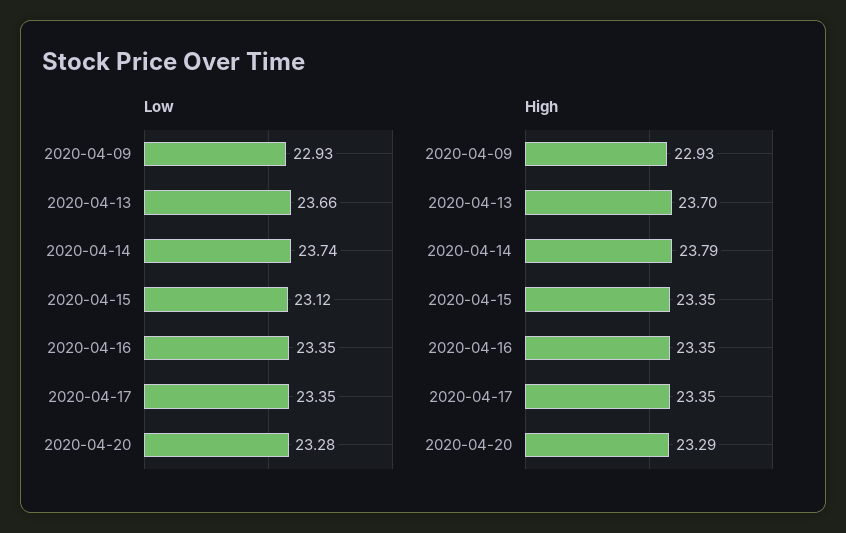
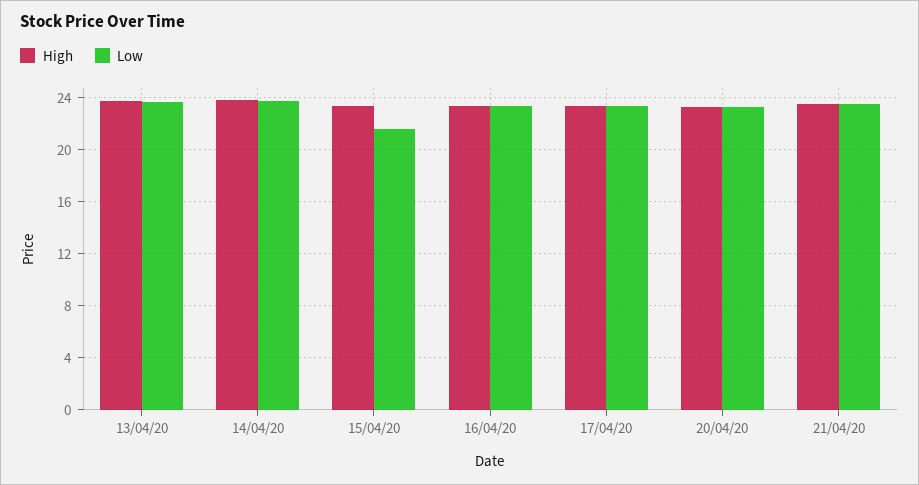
Low, 2020-04-09: 22.93 -> none
Low, 2020-04-15: 23.12 -> 21.5
High, 2020-04-09: 22.93 -> none
High, 21/04/20: none -> 23.5
Low, 21/04/20: none -> 23.5

